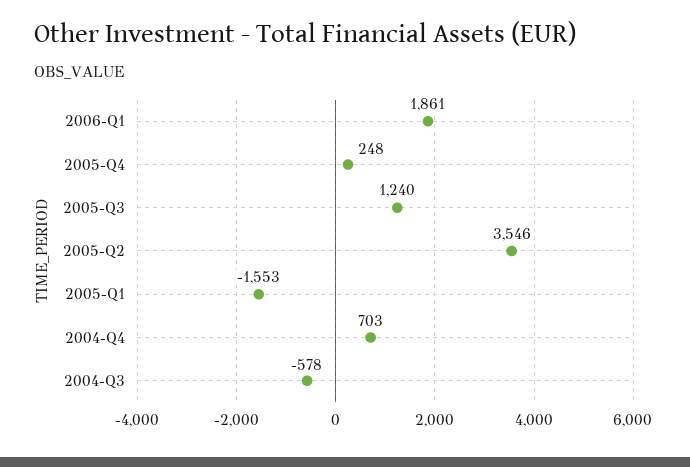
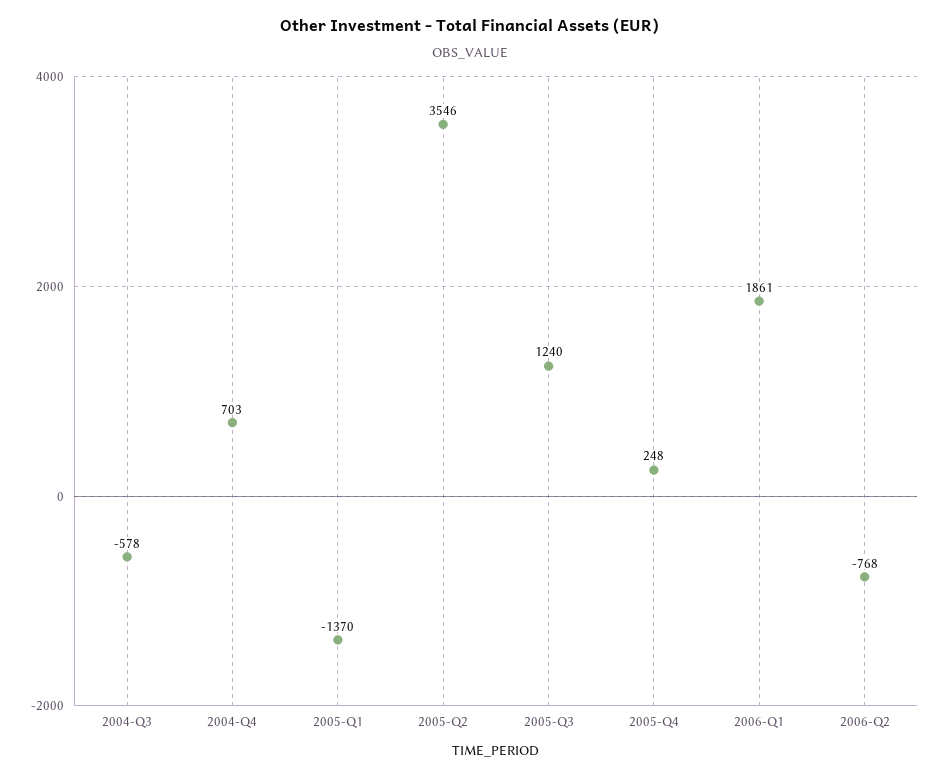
2005-Q1: -1553 -> -1370
2006-Q2: none -> -768

